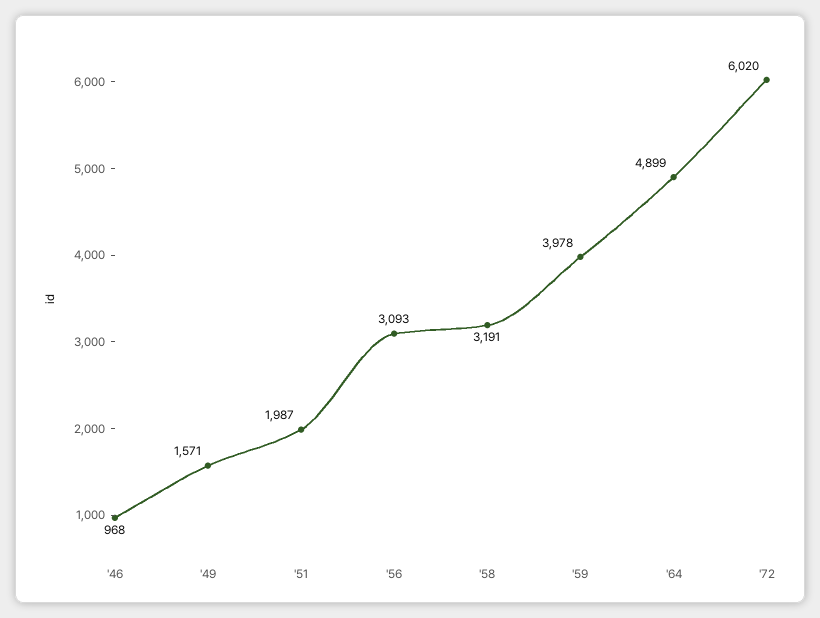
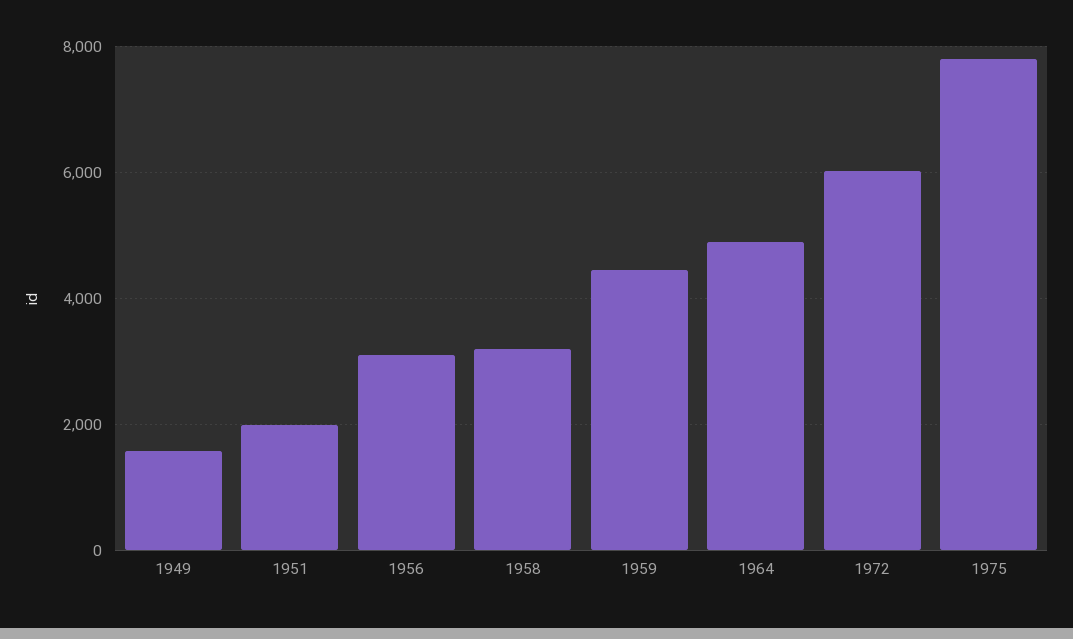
'46: 968 -> none
'59: 3978 -> 4400
1975: none -> 7800

